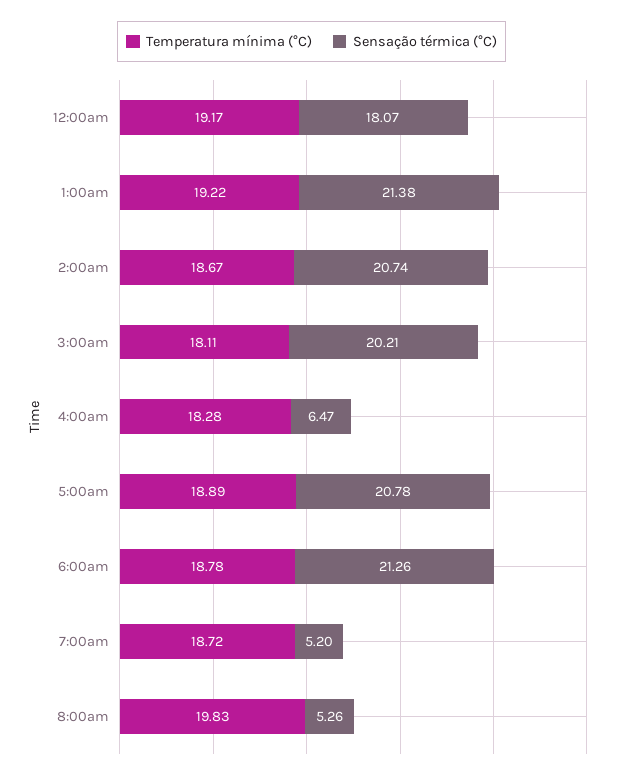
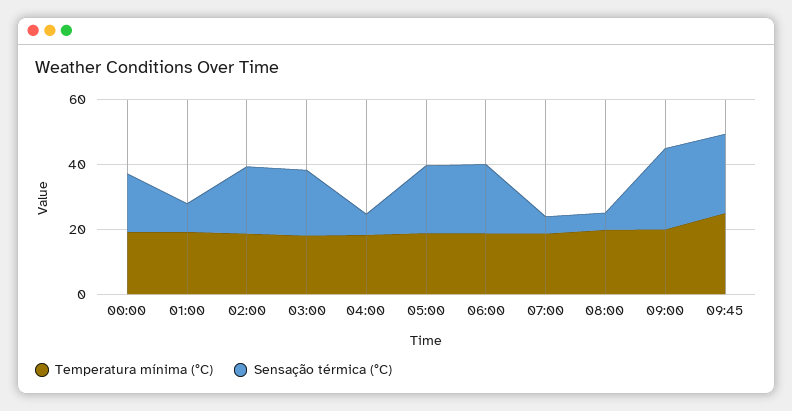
Sensação térmica (°C), 1:00am: 21.38 -> 10
Temperatura mínima (°C), 09:00: none -> 20
Sensação térmica (°C), 09:00: none -> 25
Temperatura mínima (°C), 09:45: none -> 25
Sensação térmica (°C), 09:45: none -> 25

